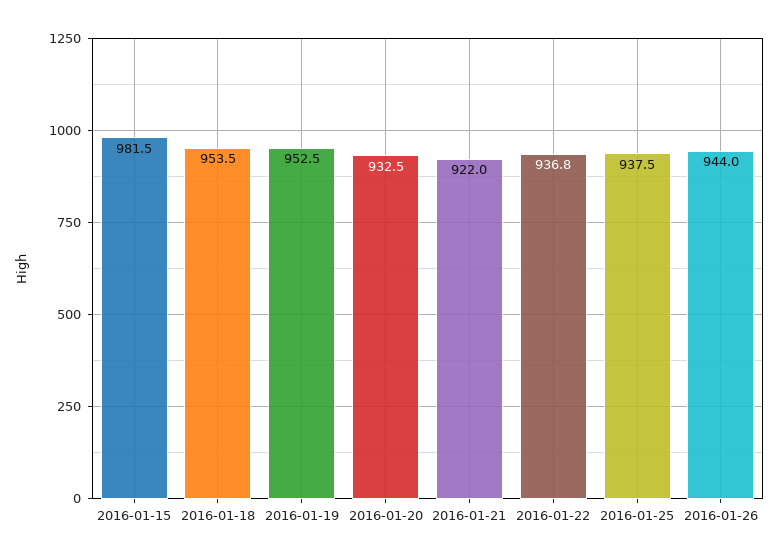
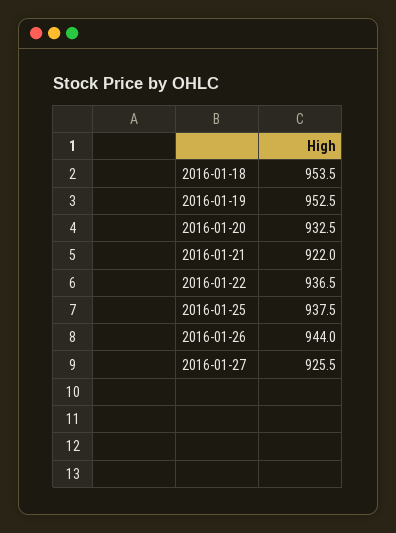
2016-01-15: 981.5 -> none
2016-01-22: 936.8 -> 936.5
2016-01-27: none -> 925.5

